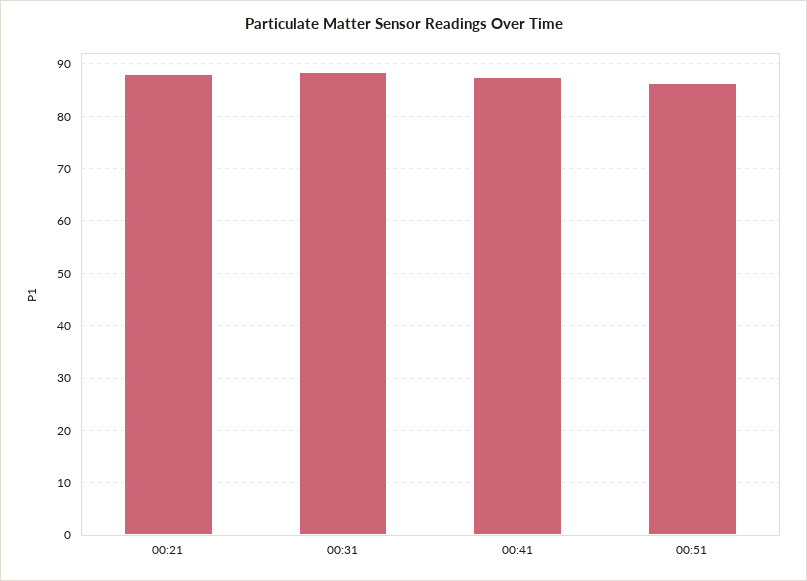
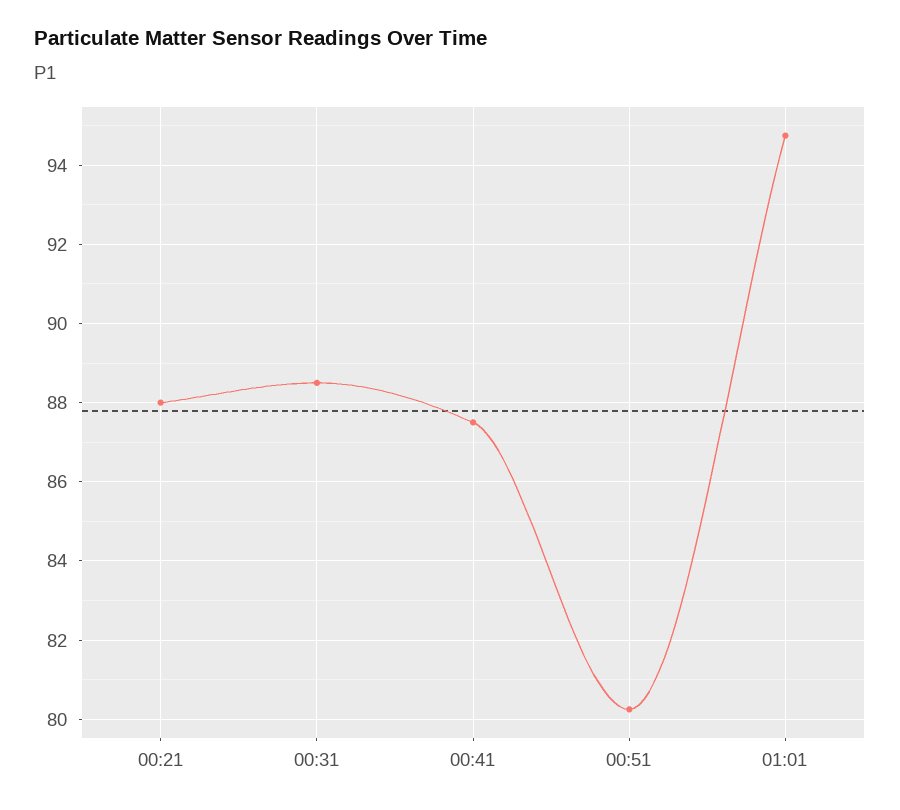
00:51: 86 -> 80.2
01:01: none -> 94.8

